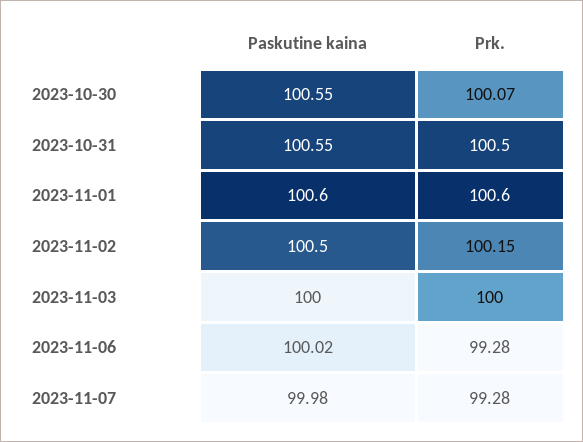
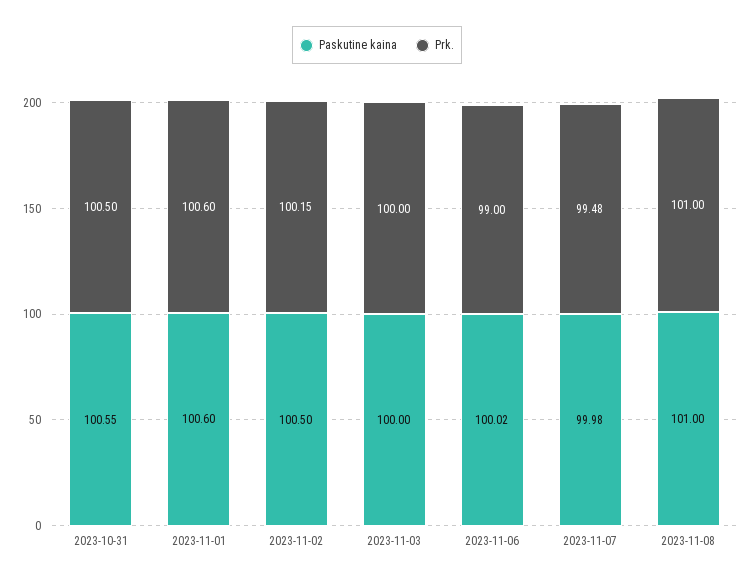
Paskutine kaina, 2023-10-30: 100.55 -> none
Prk., 2023-10-30: 100.07 -> none
Prk., 2023-11-06: 99.28 -> 99
Prk., 2023-11-07: 99.28 -> 99.48
Paskutine kaina, 2023-11-08: none -> 101
Prk., 2023-11-08: none -> 101

